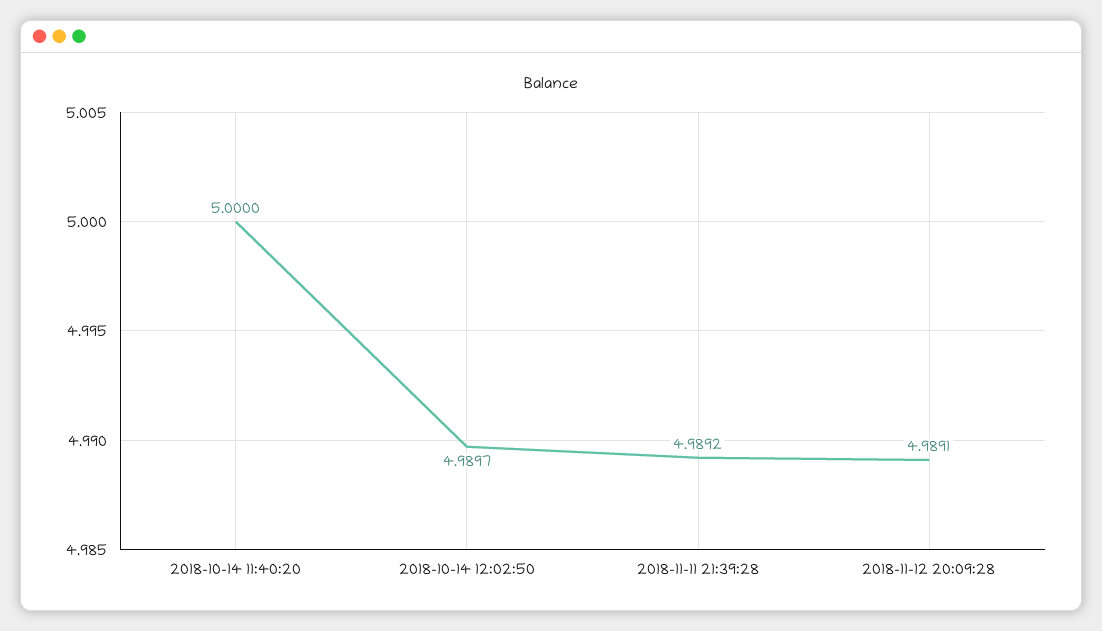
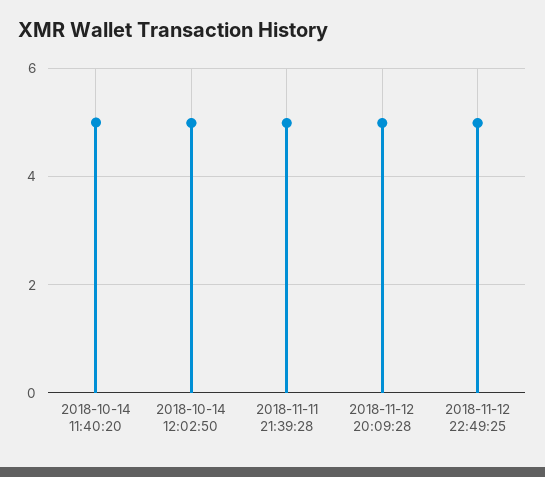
2018-11-12 22:49:25: none -> 5

